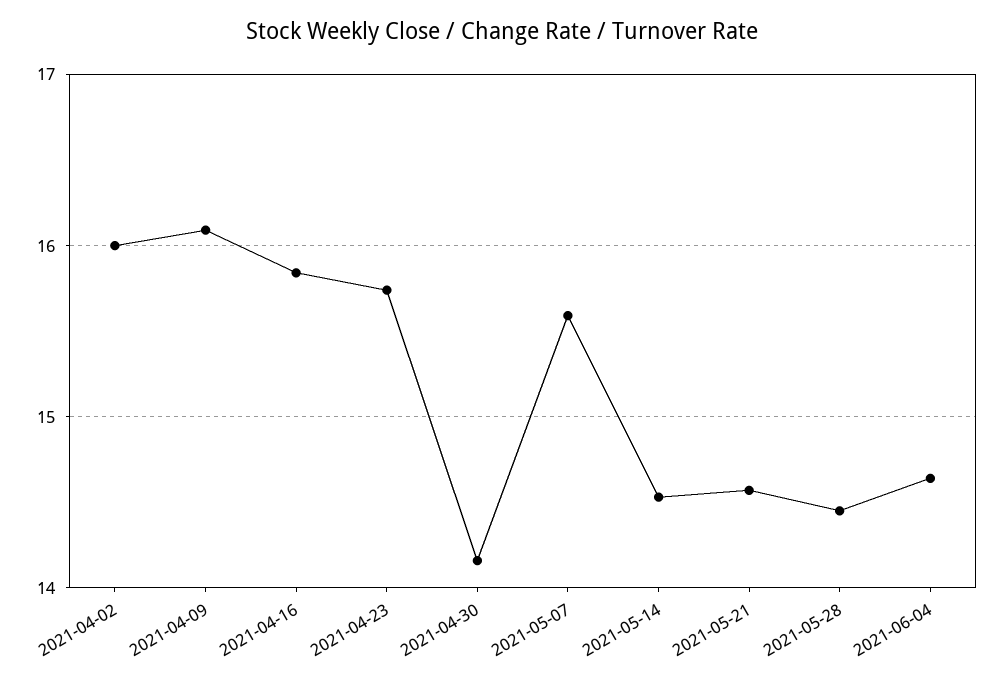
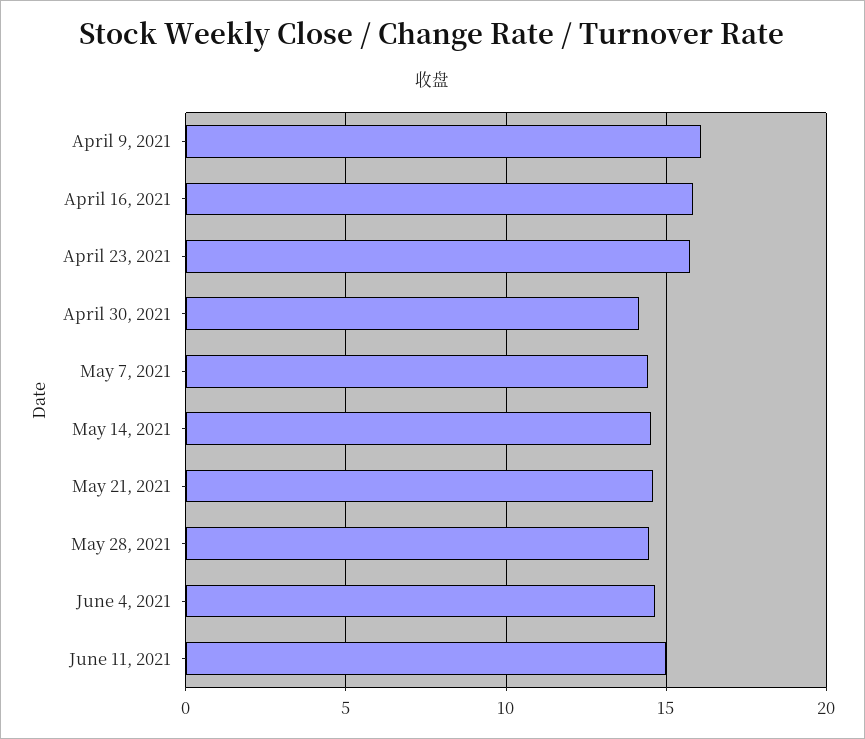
2021-04-02: 16 -> none
2021-05-07: 15.6 -> 14.5
June 11, 2021: none -> 15

